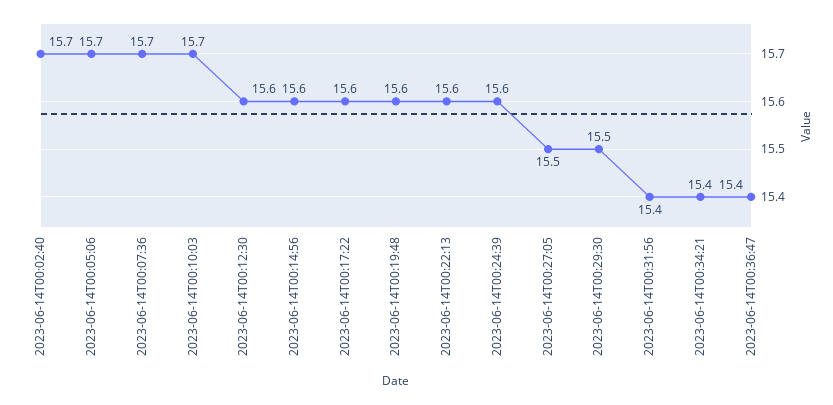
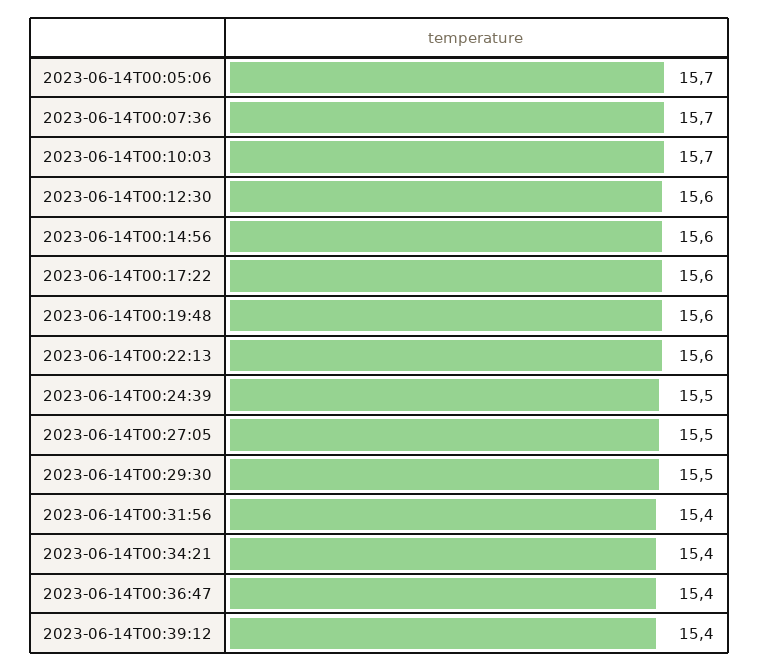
2023-06-14T00:02:40: 15.7 -> none
2023-06-14T00:24:39: 15.6 -> 15.5
2023-06-14T00:39:12: none -> 15.4

